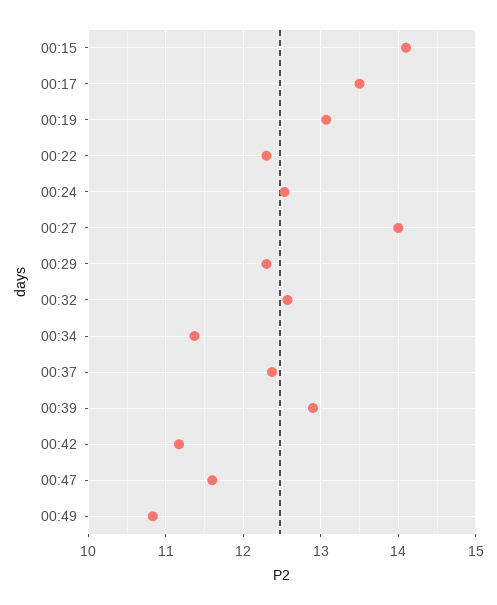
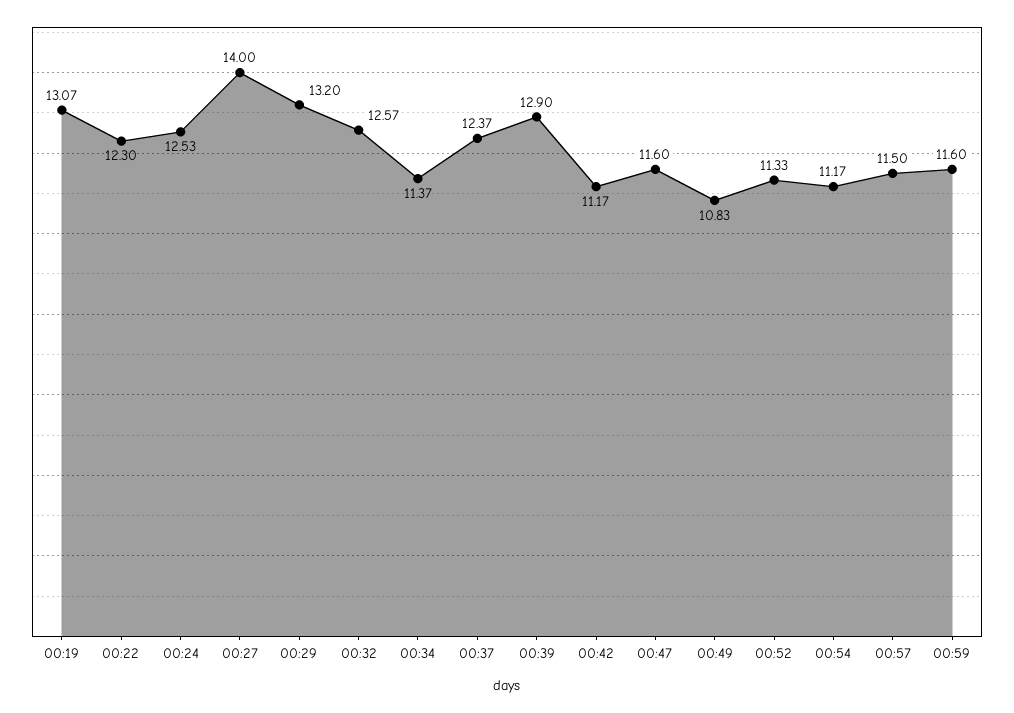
00:15: 14.1 -> none
00:17: 13.5 -> none
00:29: 12.3 -> 13.2
00:52: none -> 11.33
00:54: none -> 11.17
00:57: none -> 11.5
00:59: none -> 11.6

